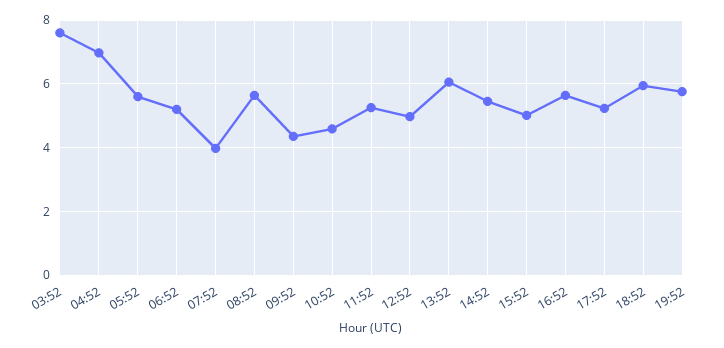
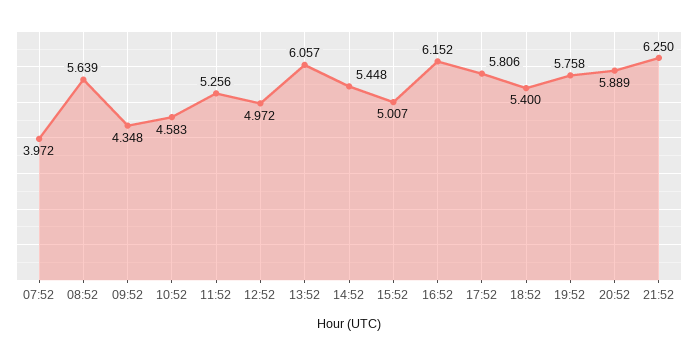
03:52: 7.6 -> none
04:52: 7 -> none
05:52: 5.6 -> none
06:52: 5.2 -> none
16:52: 5.6 -> 6.152
17:52: 5.2 -> 5.806
18:52: 6 -> 5.4
20:52: none -> 5.889
21:52: none -> 6.25

